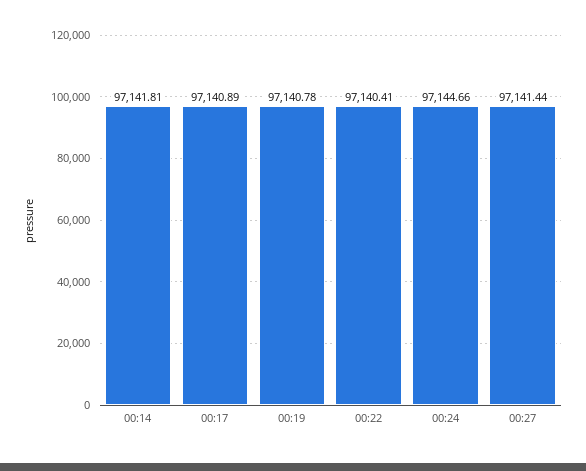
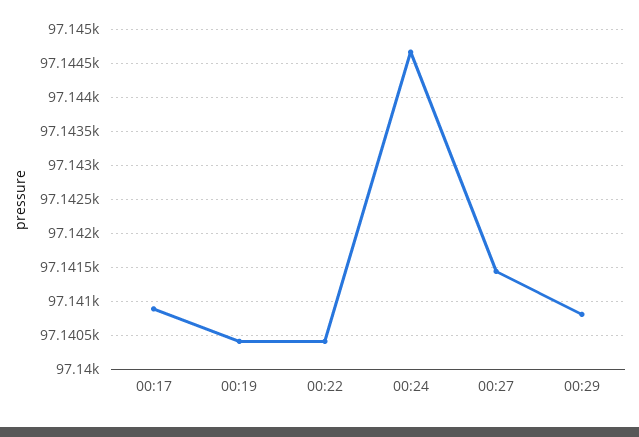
00:14: 97141.81 -> none
00:19: 97140.78 -> 97140.4
00:29: none -> 97140.8

